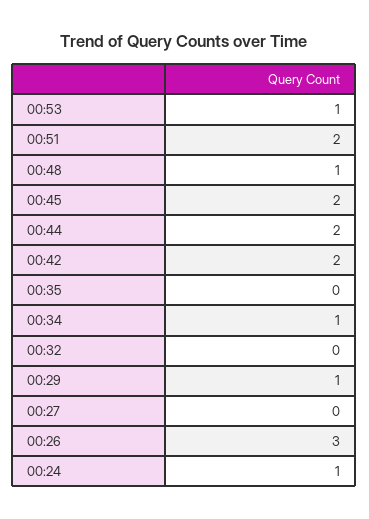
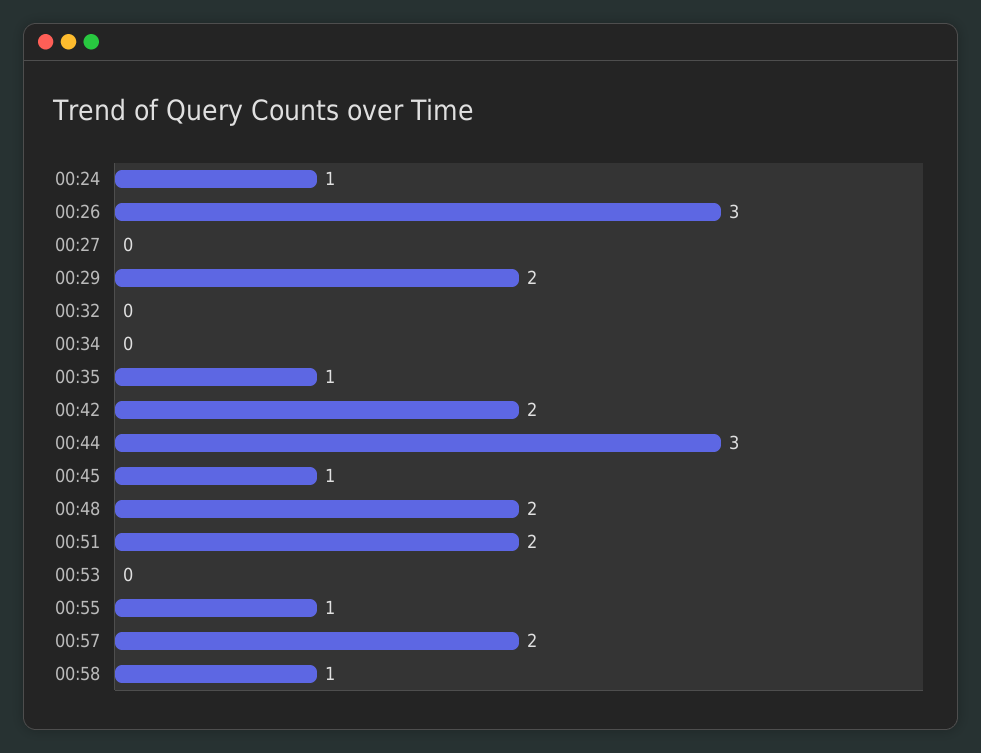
00:53: 1 -> 0
00:48: 1 -> 2
00:45: 2 -> 1
00:44: 2 -> 3
00:35: 0 -> 1
00:34: 1 -> 0
00:29: 1 -> 2
00:55: none -> 1
00:57: none -> 2
00:58: none -> 1

